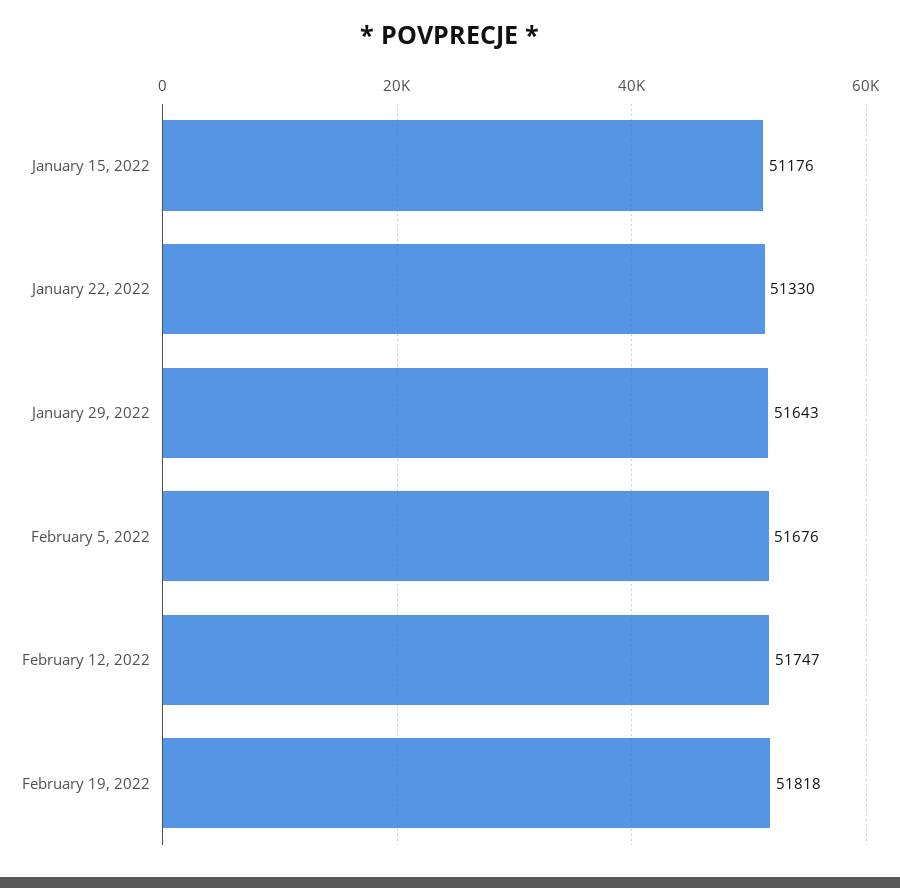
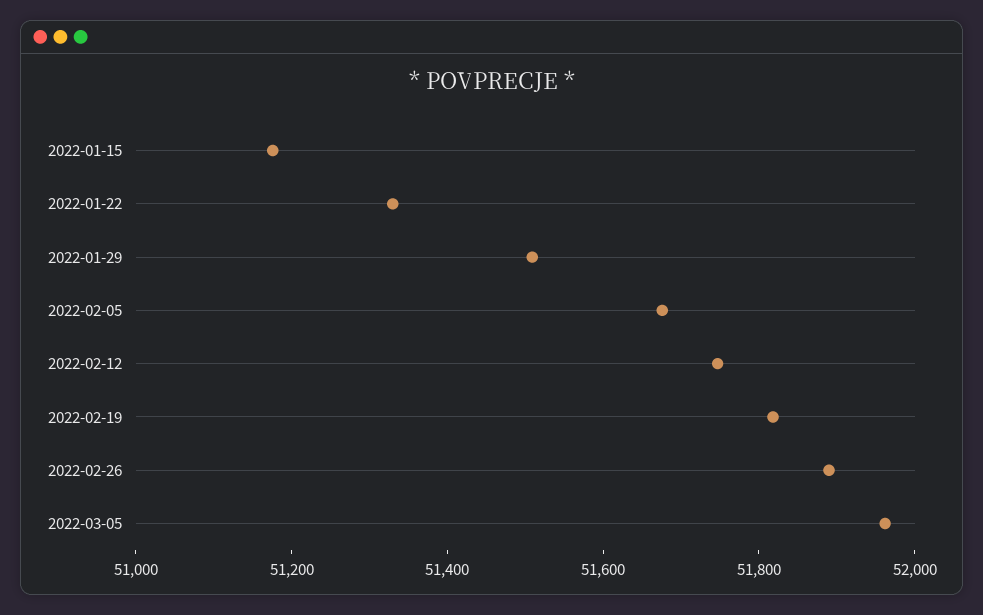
January 29, 2022: 51643 -> 51500
2022-02-26: none -> 51900
2022-03-05: none -> 51950

